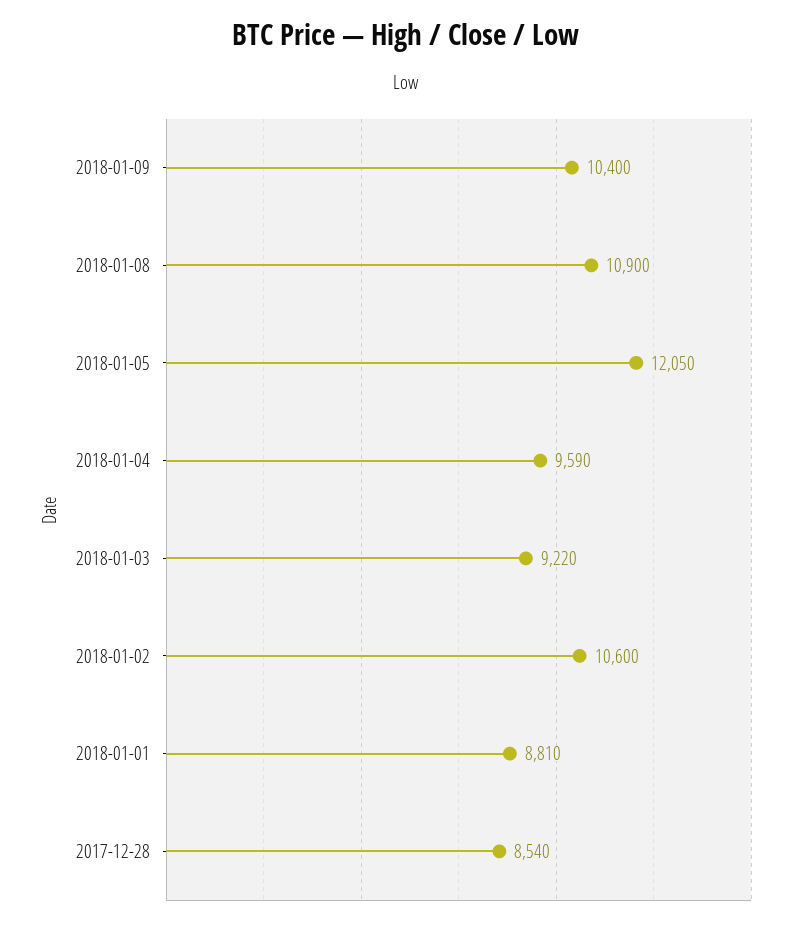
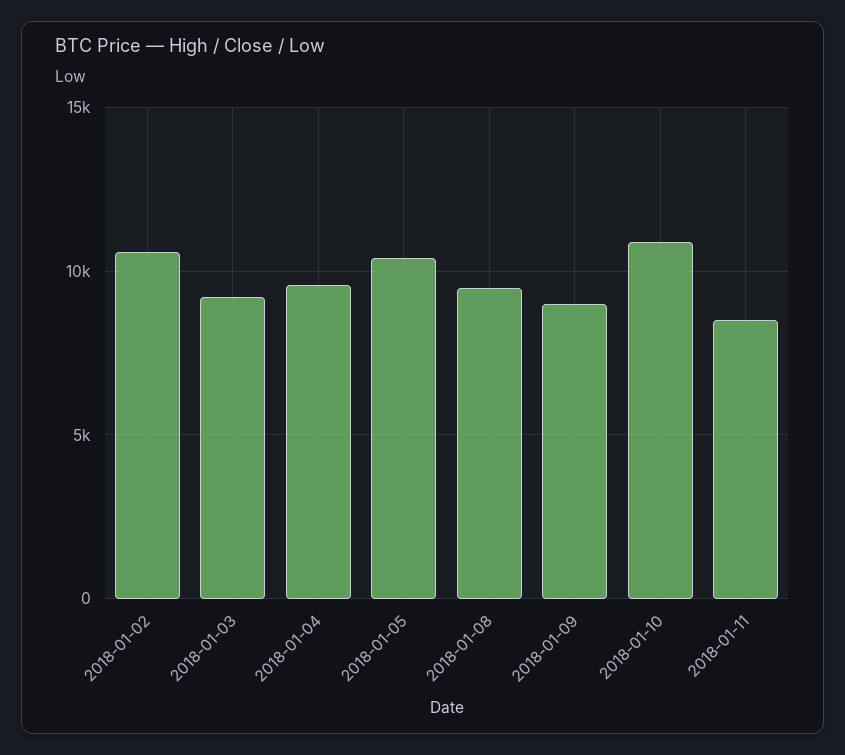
2018-01-09: 10400 -> 9000
2018-01-08: 10900 -> 9500
2018-01-05: 12050 -> 10500
2018-01-01: 8810 -> none
2017-12-28: 8540 -> none
2018-01-10: none -> 11000
2018-01-11: none -> 8500

